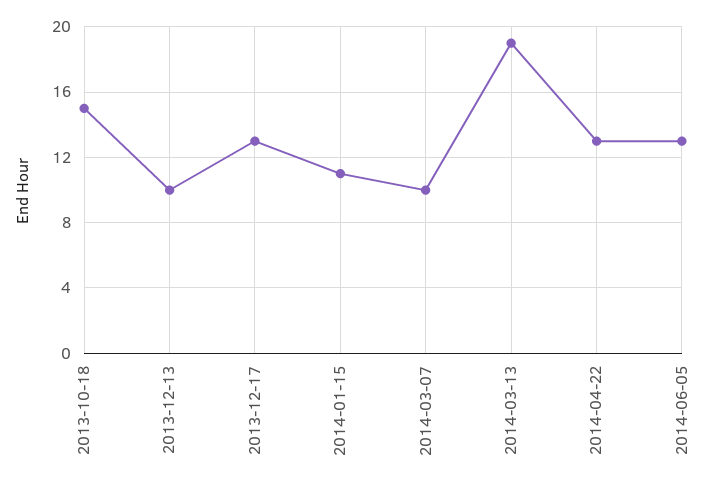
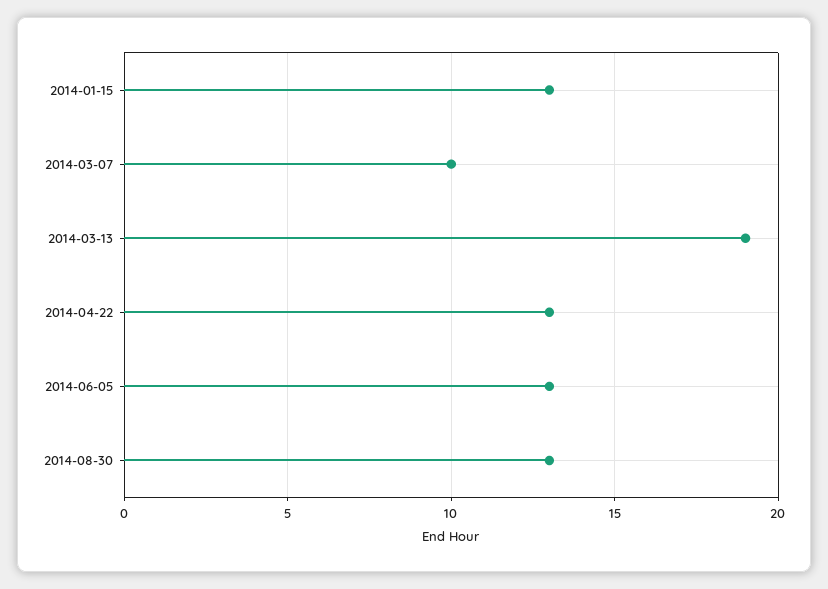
2013-10-18: 15 -> none
2013-12-13: 10 -> none
2013-12-17: 13 -> none
2014-01-15: 11 -> 13
2014-08-30: none -> 13

